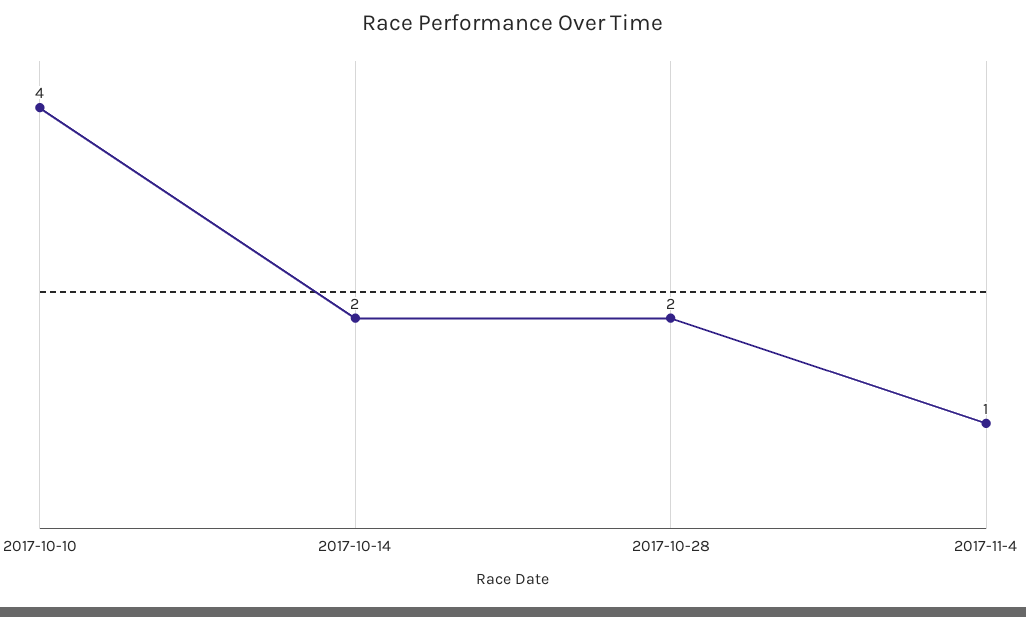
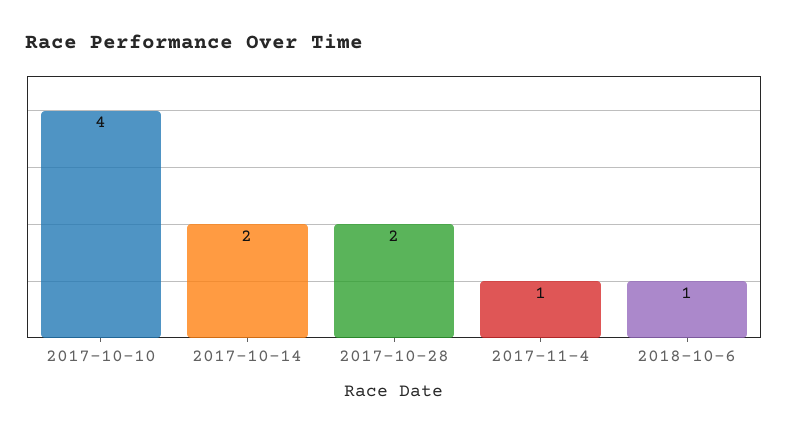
2018-10-6: none -> 1

